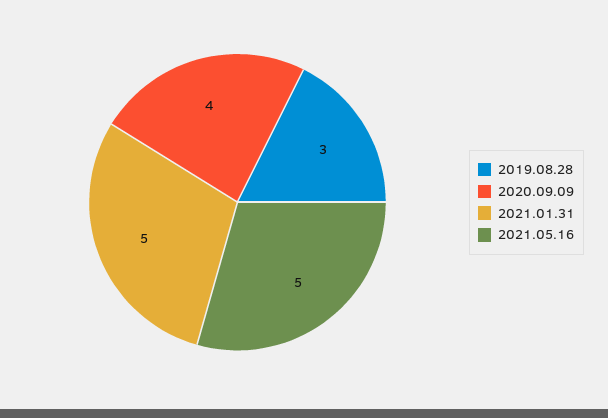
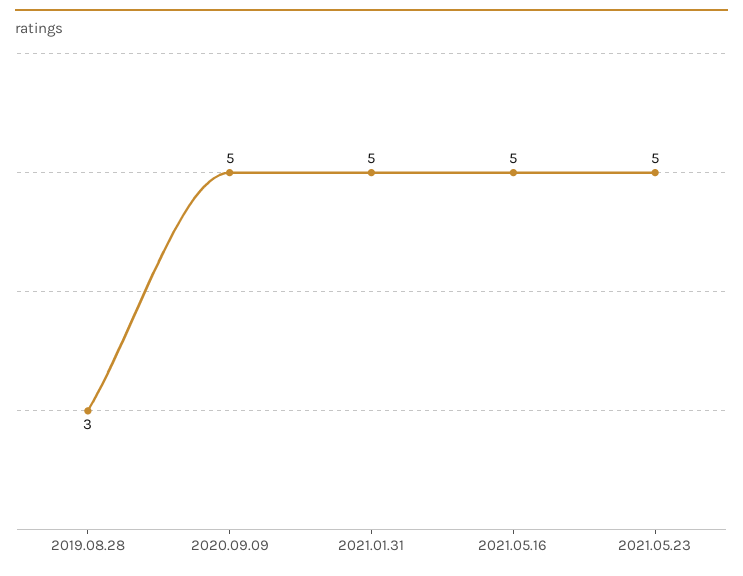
2020.09.09: 4 -> 5
2021.05.23: none -> 5

